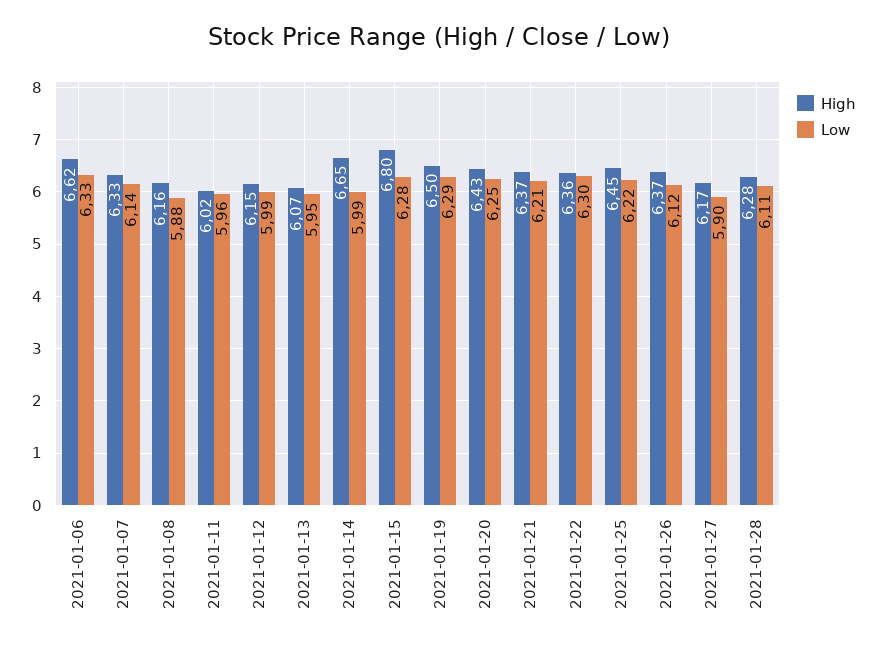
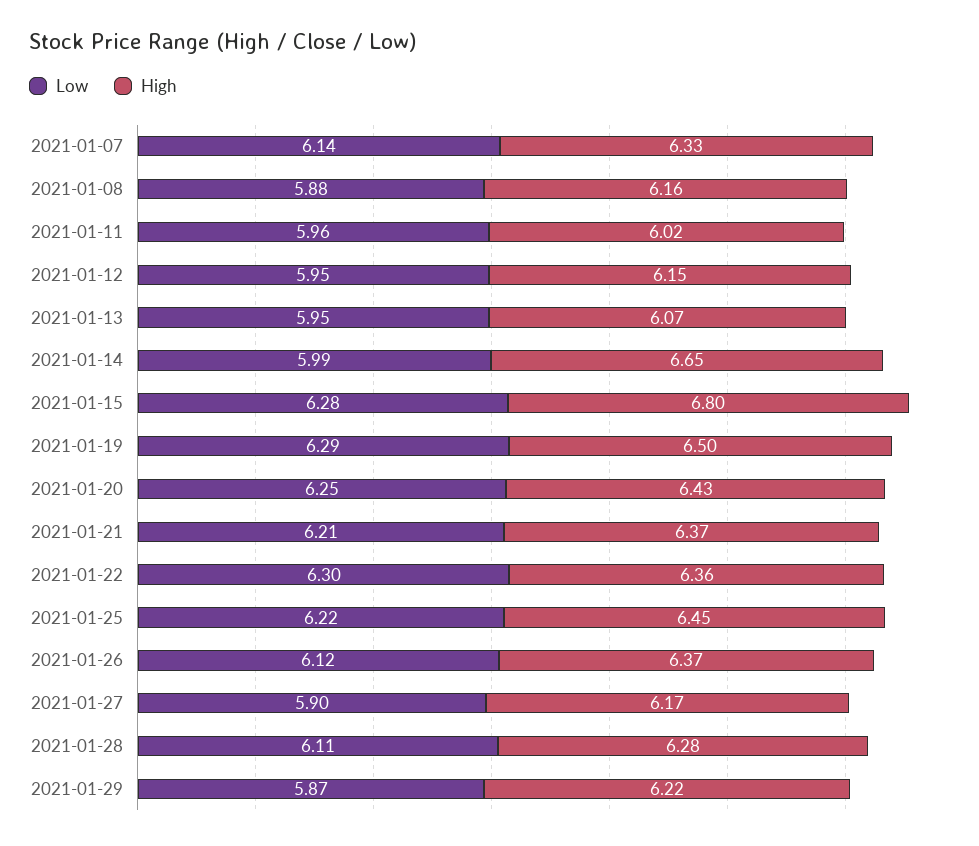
High, 2021-01-06: 6.62 -> none
Low, 2021-01-06: 6.33 -> none
Low, 2021-01-12: 5.99 -> 5.95
Low, 2021-01-29: none -> 5.87
High, 2021-01-29: none -> 6.22

